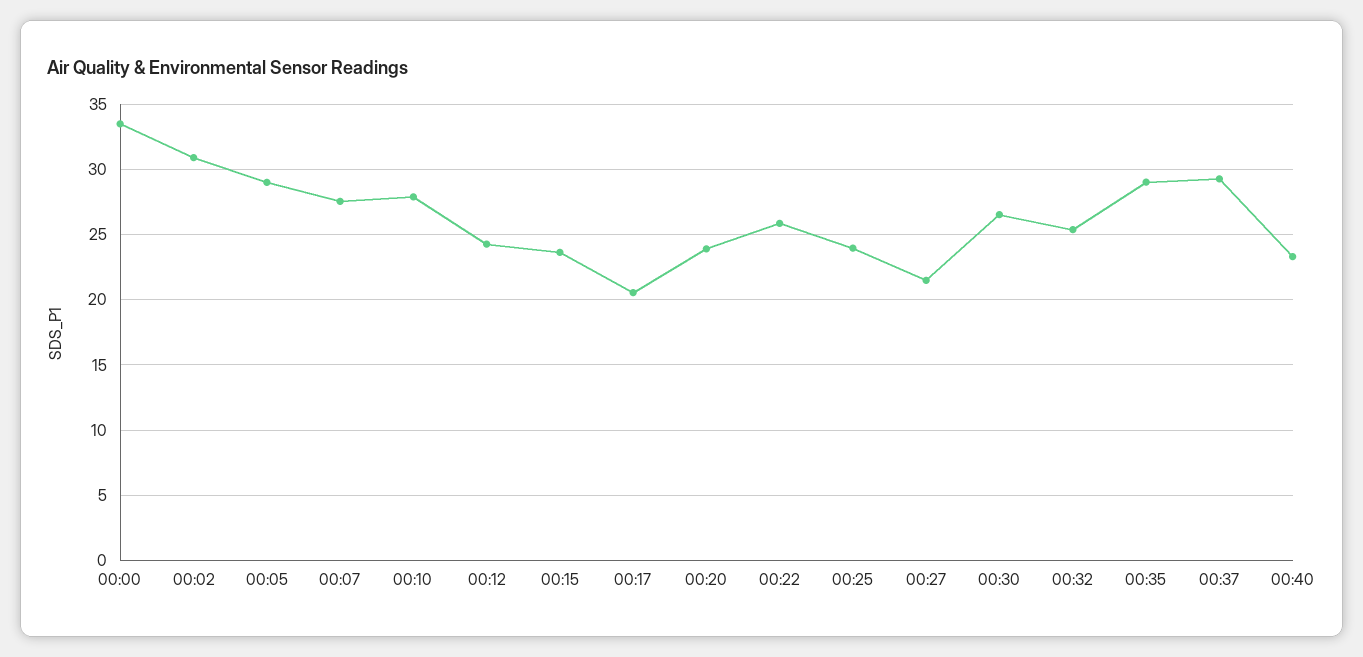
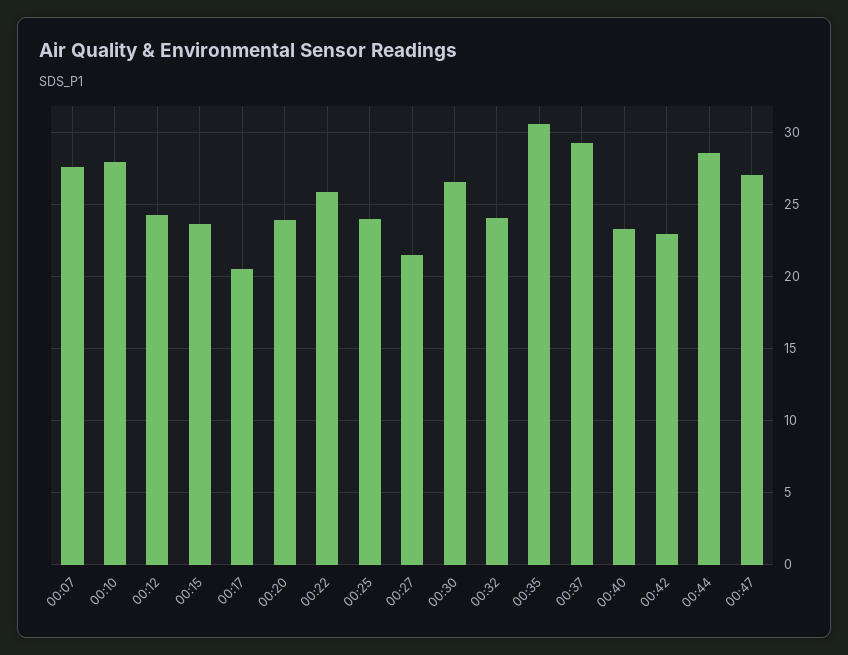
00:00: 33.5 -> none
00:02: 31 -> none
00:05: 29 -> none
00:32: 25.5 -> 24
00:35: 29 -> 30.5
00:42: none -> 23
00:44: none -> 28.5
00:47: none -> 27

